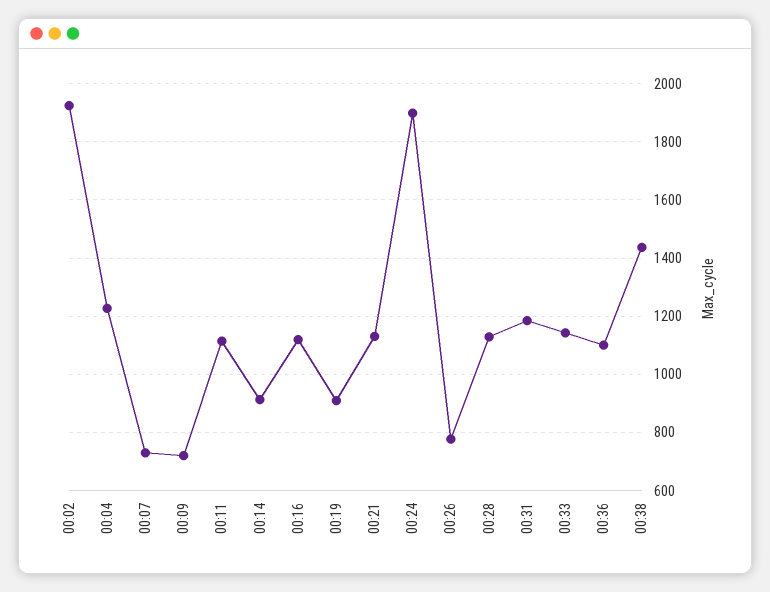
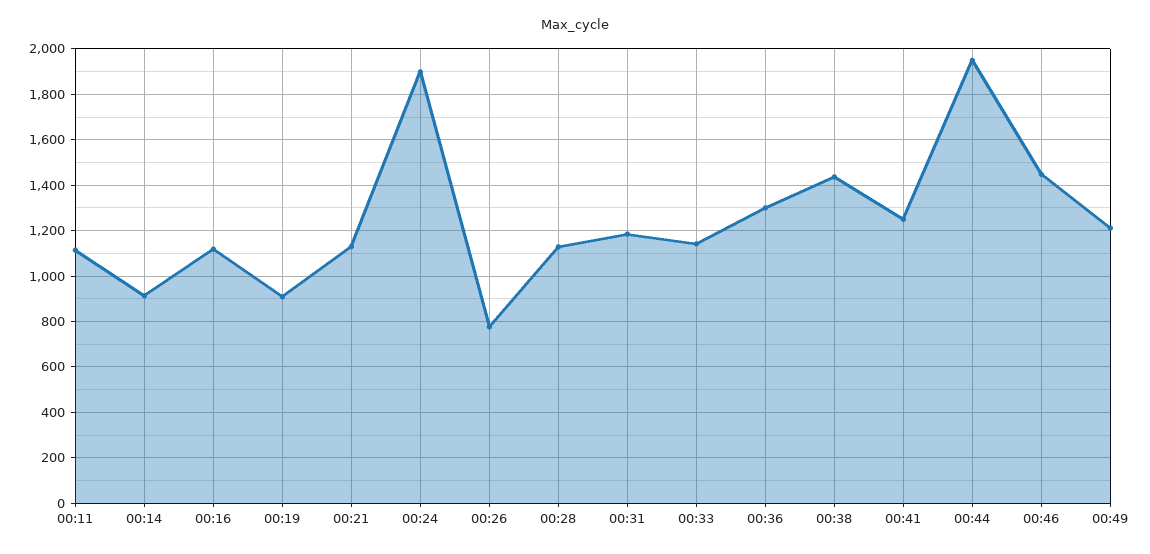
00:02: 1925 -> none
00:04: 1225 -> none
00:07: 725 -> none
00:09: 725 -> none
00:36: 1100 -> 1300
00:41: none -> 1250
00:44: none -> 1950
00:46: none -> 1450
00:49: none -> 1200

